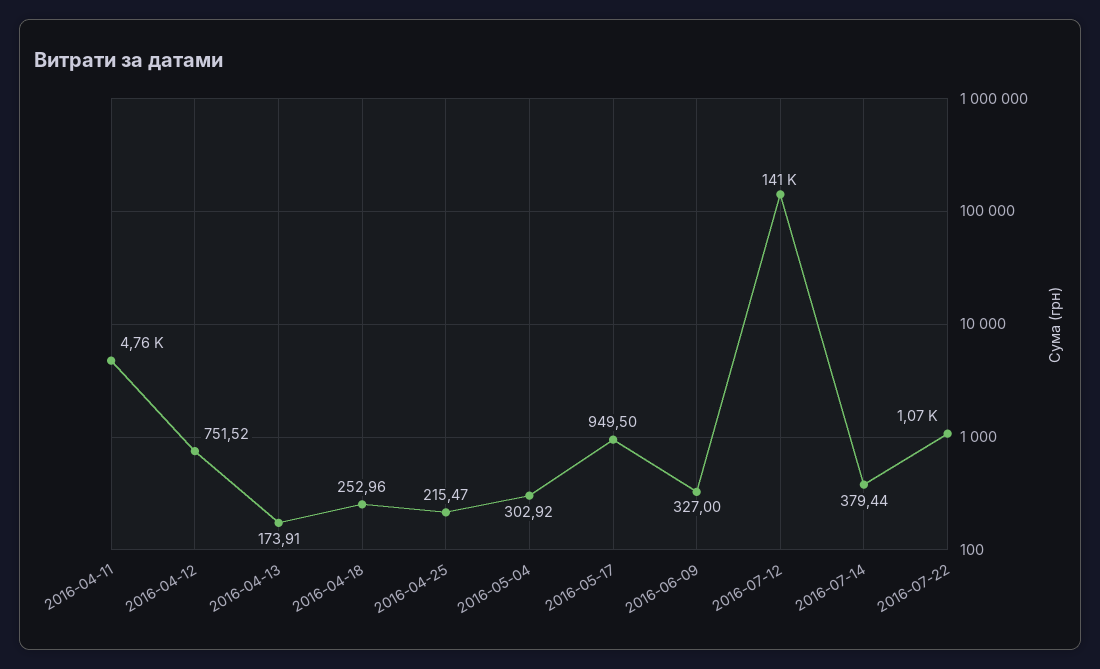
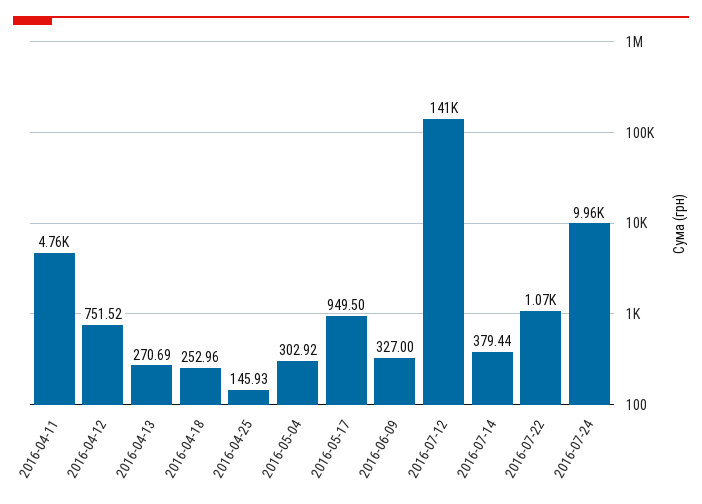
2016-04-13: 173.91 -> 270.69
2016-04-25: 215.47 -> 145.93
2016-07-24: none -> 9960

